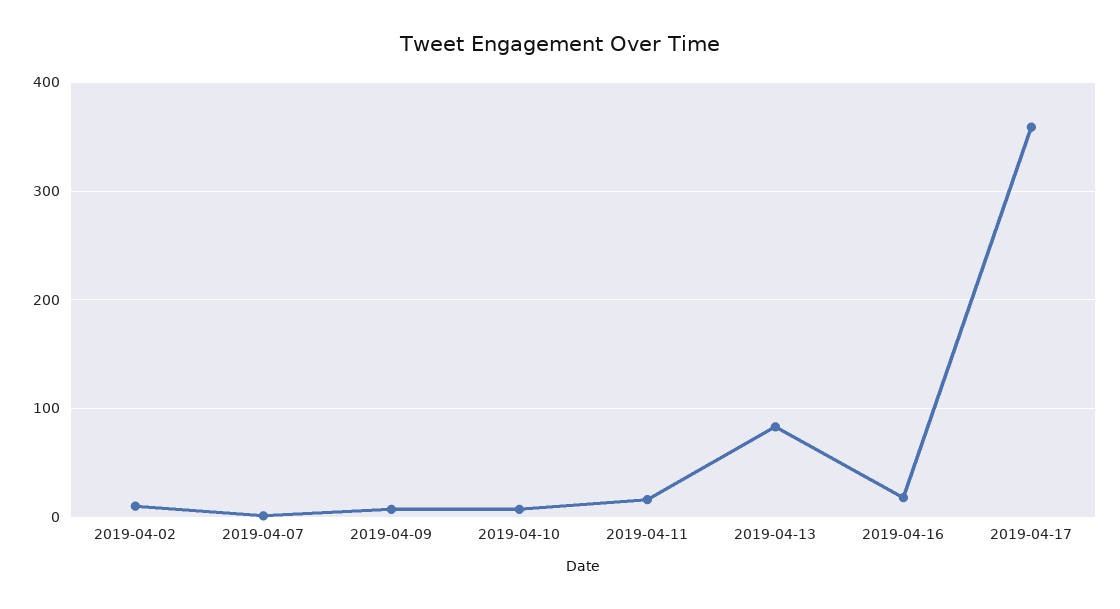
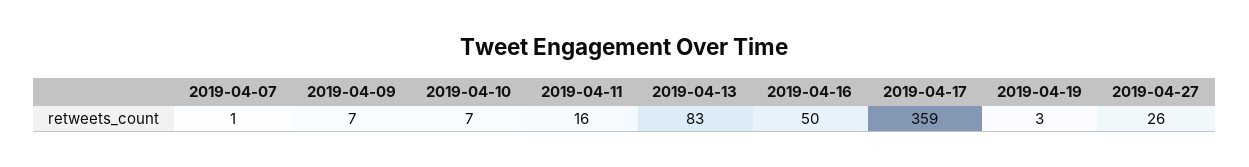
2019-04-02: 10 -> none
2019-04-16: 20 -> 50
2019-04-19: none -> 3
2019-04-27: none -> 26

